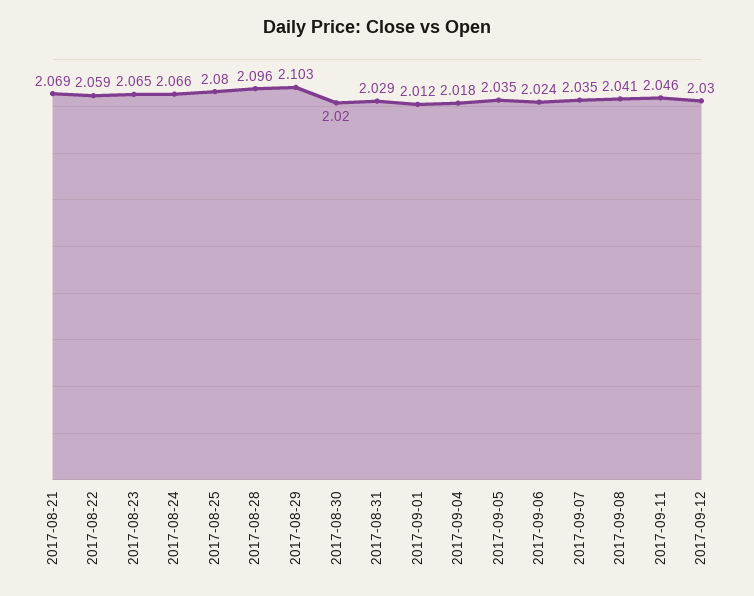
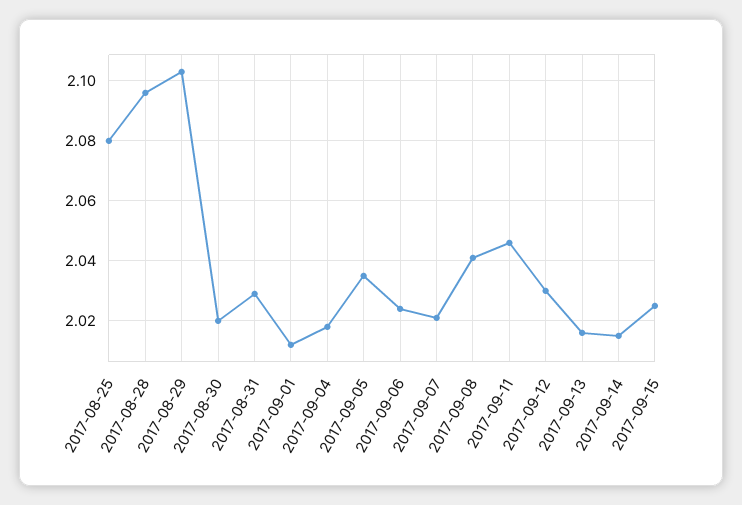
2017-08-21: 2.069 -> none
2017-08-22: 2.059 -> none
2017-08-23: 2.065 -> none
2017-08-24: 2.066 -> none
2017-09-07: 2.035 -> 2.02
2017-09-13: none -> 2.015
2017-09-14: none -> 2.015
2017-09-15: none -> 2.025

